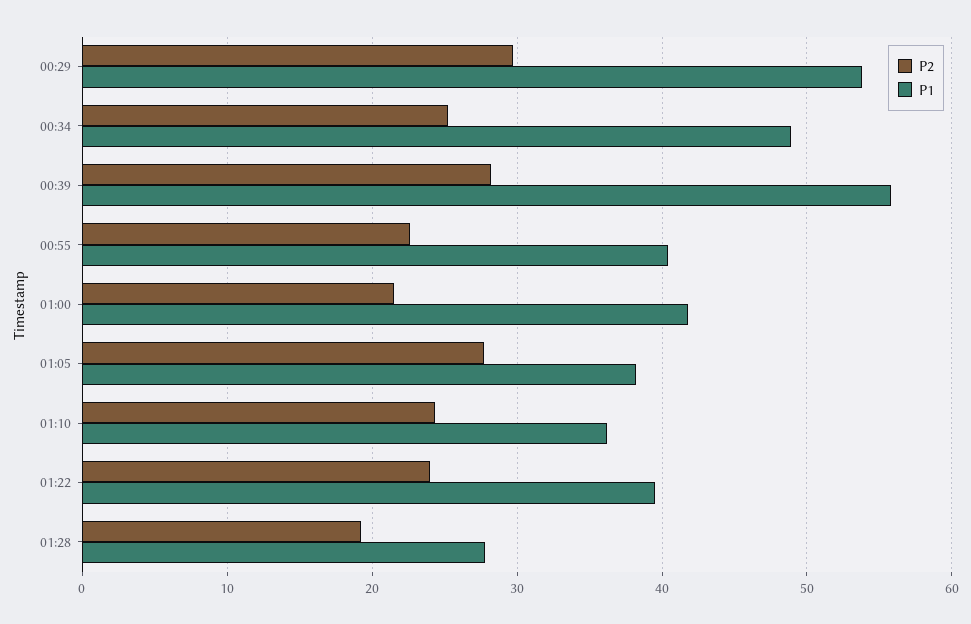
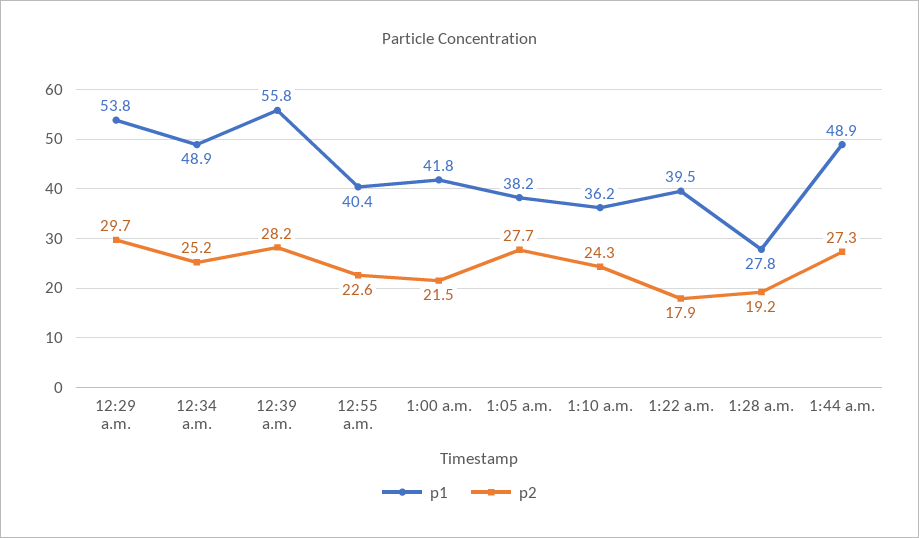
P2, 01:22: 24 -> 17.9
P1, 1:44 a.m.: none -> 48.9
P2, 1:44 a.m.: none -> 27.3

